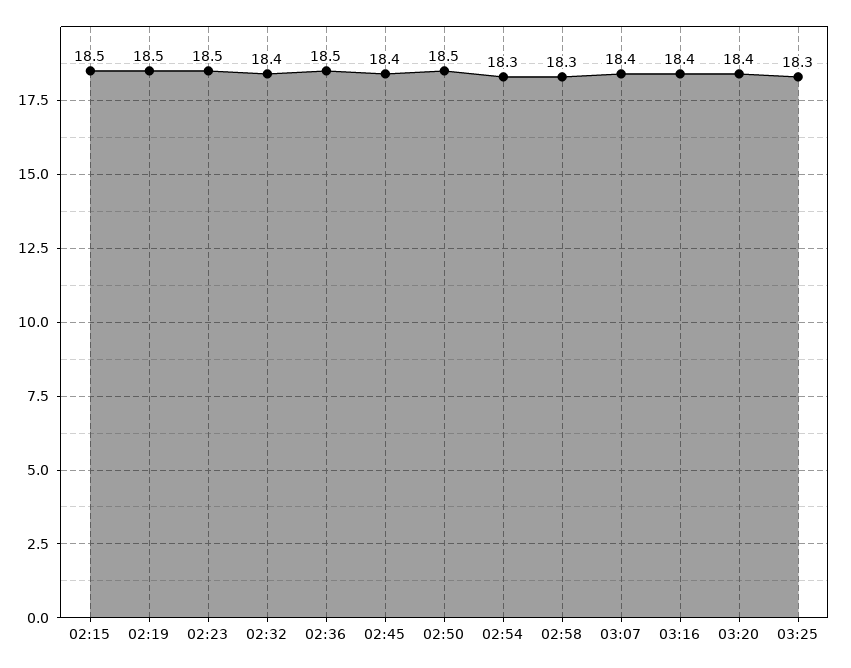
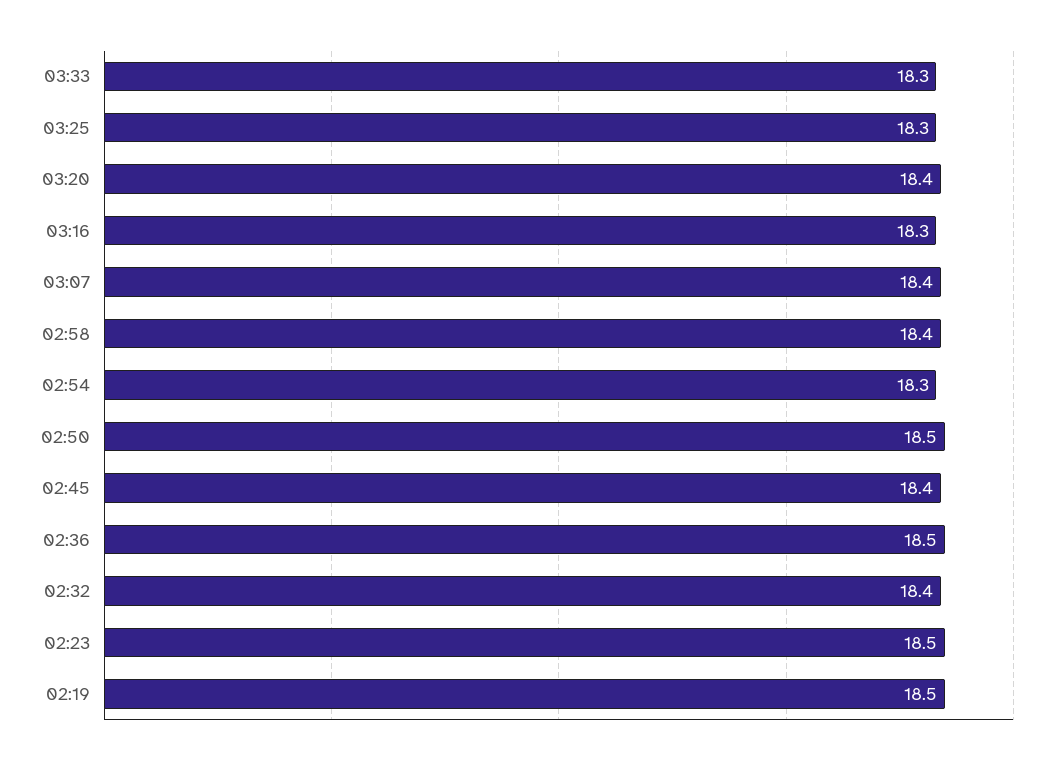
02:15: 18.5 -> none
02:58: 18.3 -> 18.4
03:16: 18.4 -> 18.3
03:33: none -> 18.3

